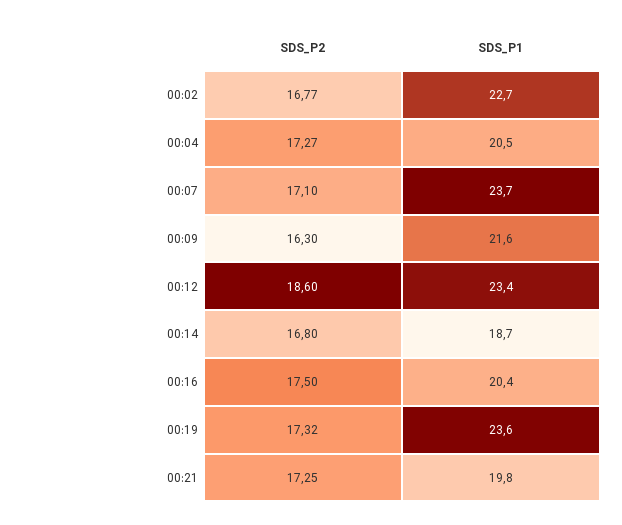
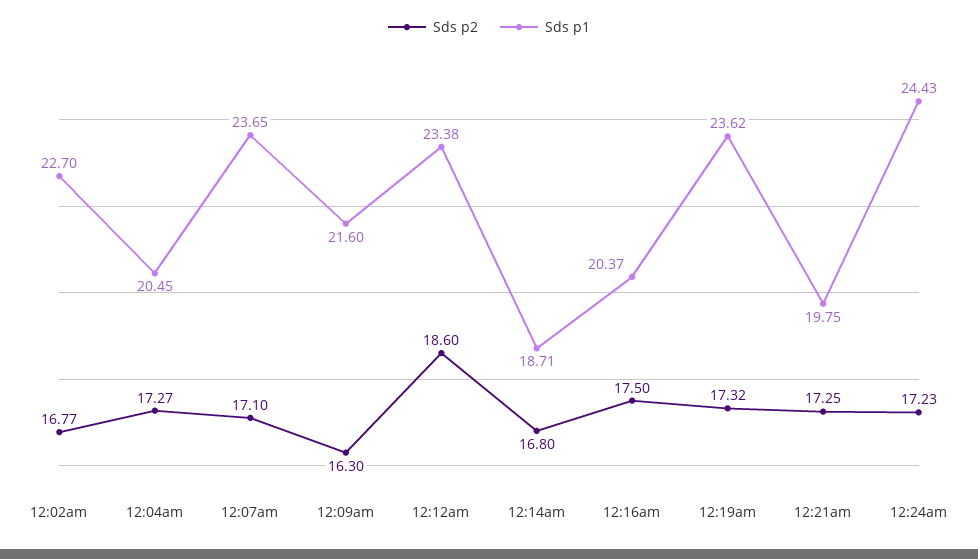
SDS_P2, 12:24am: none -> 17.23
SDS_P1, 12:24am: none -> 24.43

